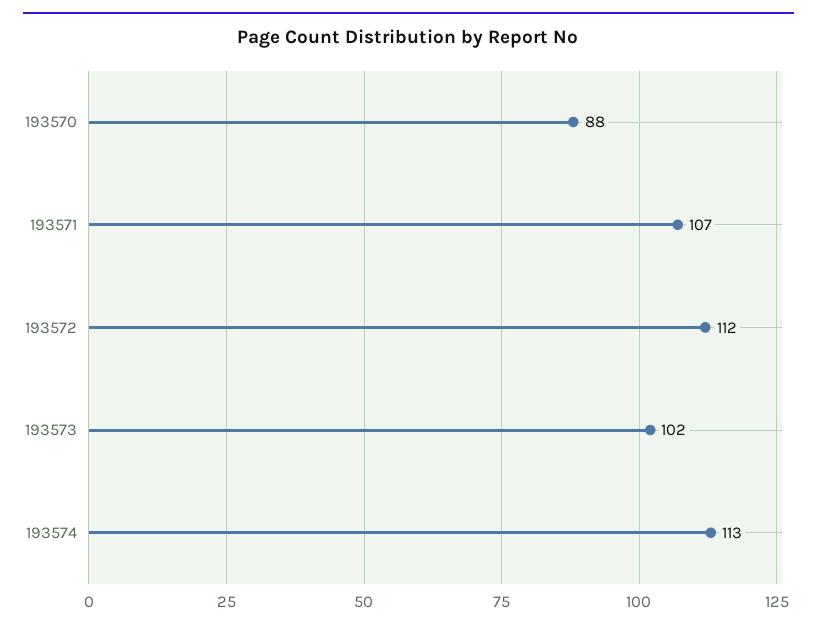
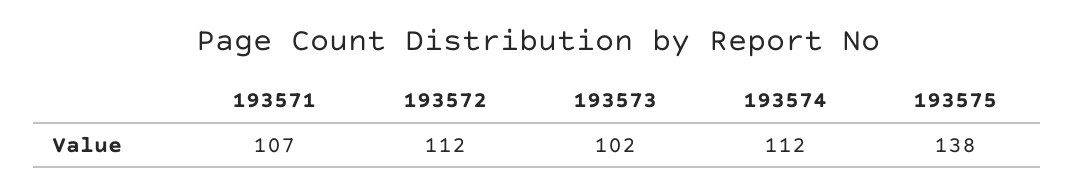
193570: 88 -> none
193574: 113 -> 112
193575: none -> 138

